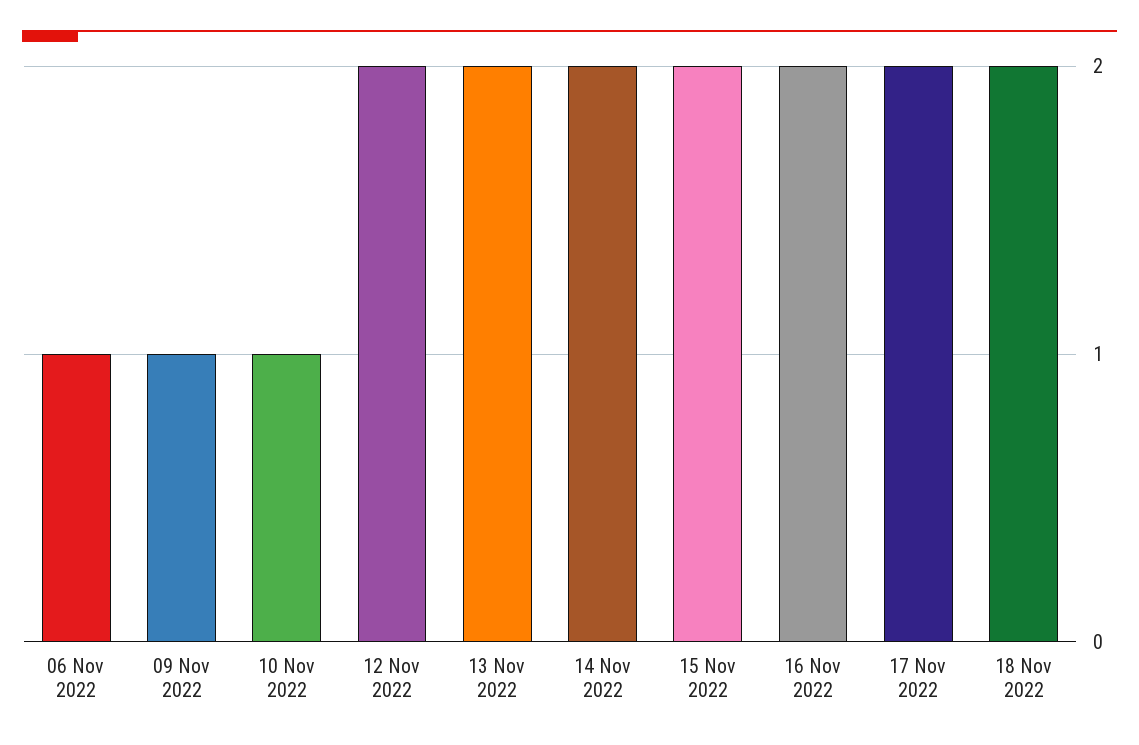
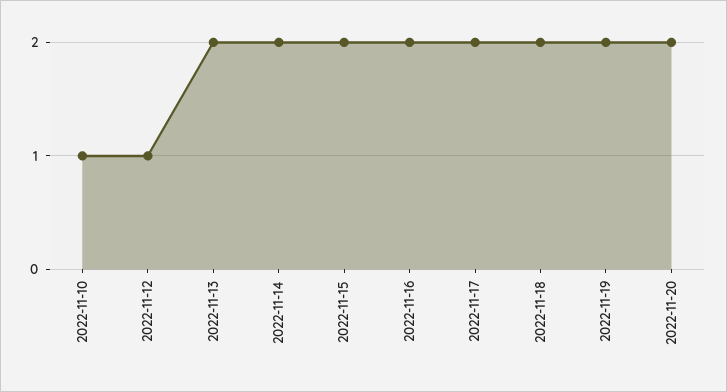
06 Nov 2022: 1 -> none
09 Nov 2022: 1 -> none
12 Nov 2022: 2 -> 1
2022-11-19: none -> 2
2022-11-20: none -> 2

